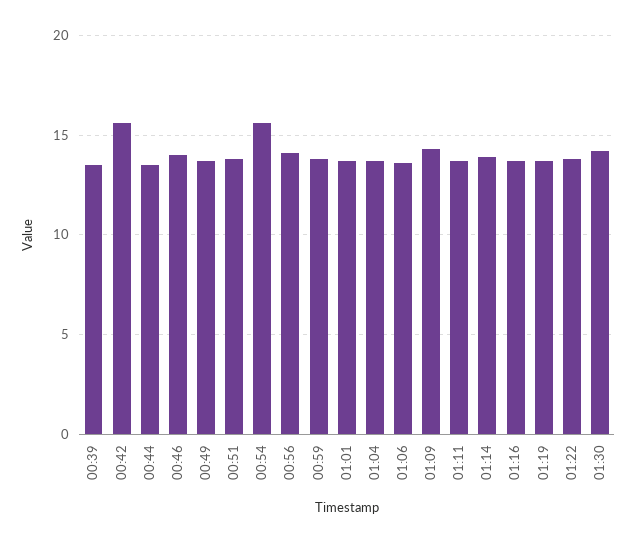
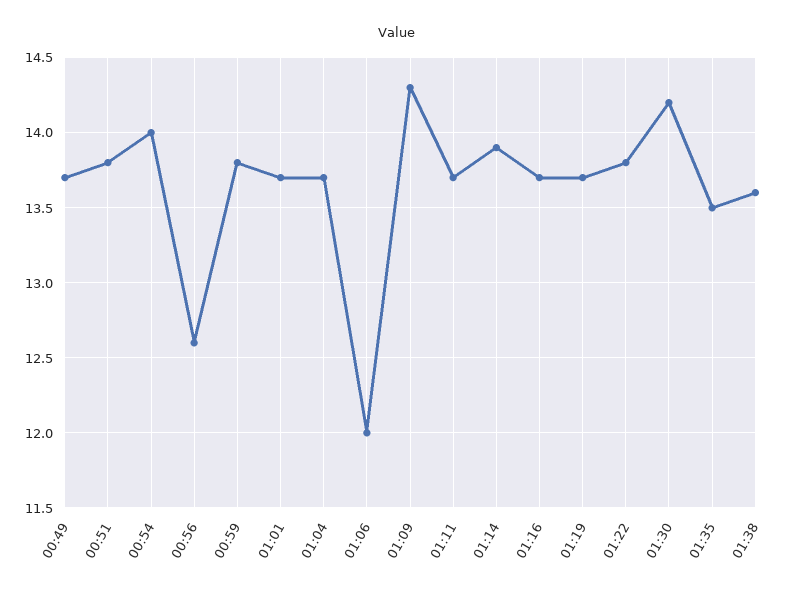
00:39: 13.5 -> none
00:42: 15.5 -> none
00:44: 13.5 -> none
00:46: 14 -> none
00:54: 15.5 -> 14
00:56: 14 -> 12.6
01:06: 13.5 -> 12
01:35: none -> 13.5
01:38: none -> 13.6

